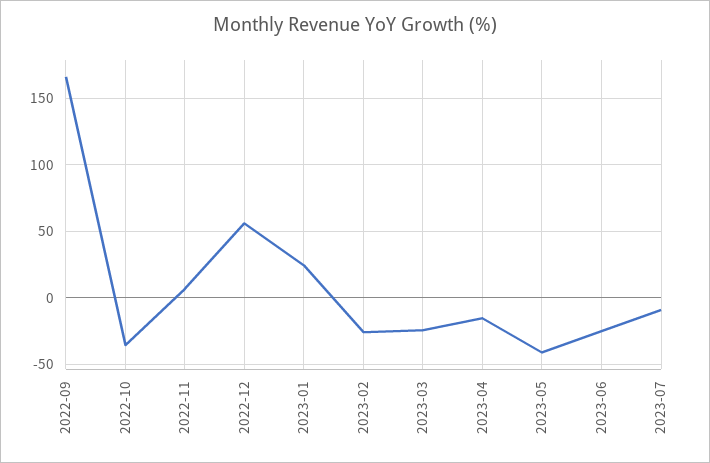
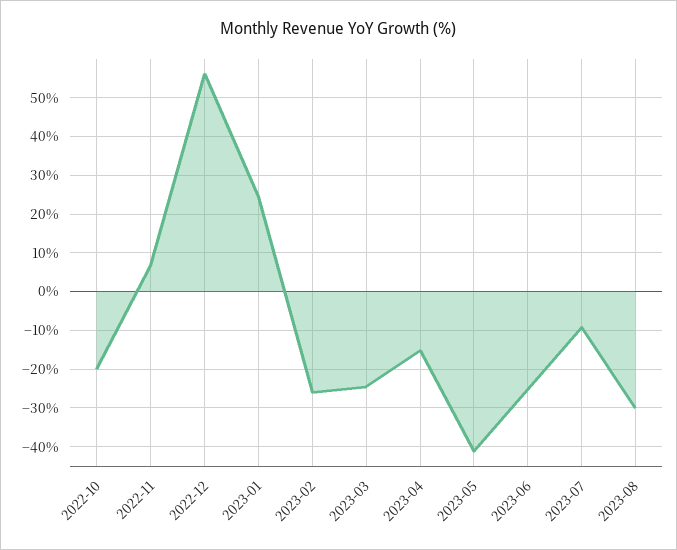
2022-09: 165 -> none
2022-10: -35 -> -20
2023-08: none -> -30

